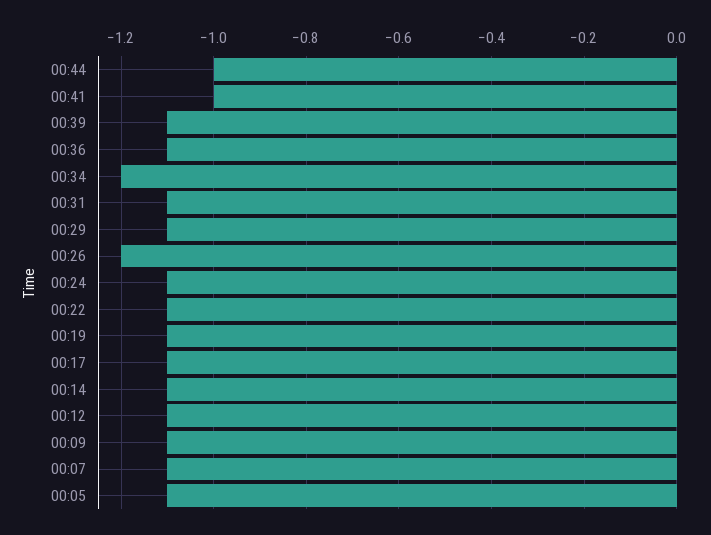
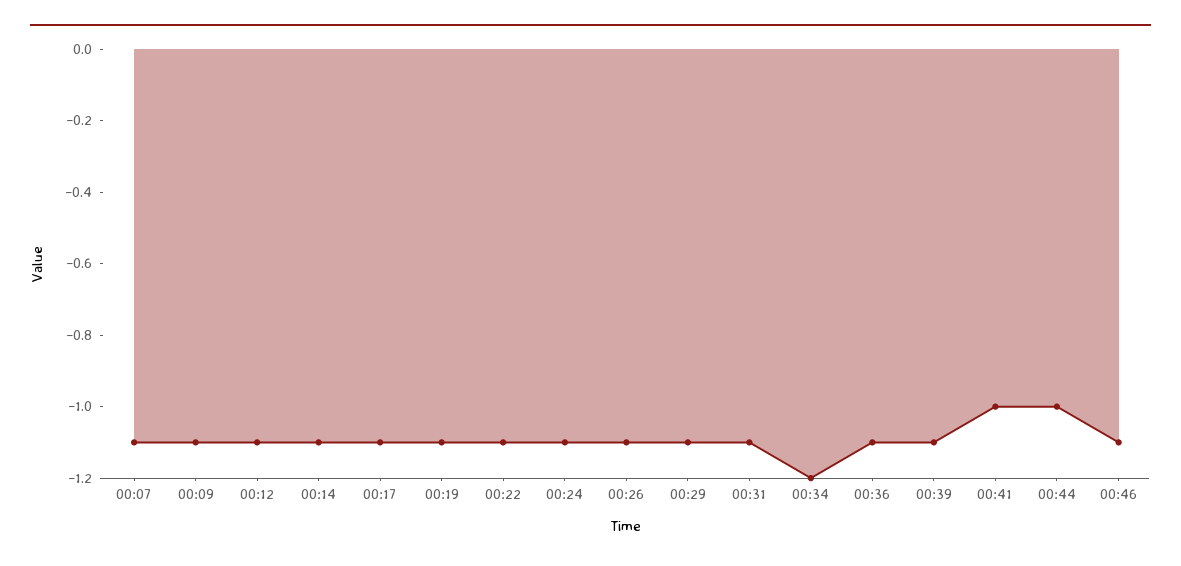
00:26: -1.2 -> -1.1
00:05: -1.1 -> none
00:46: none -> -1.1

